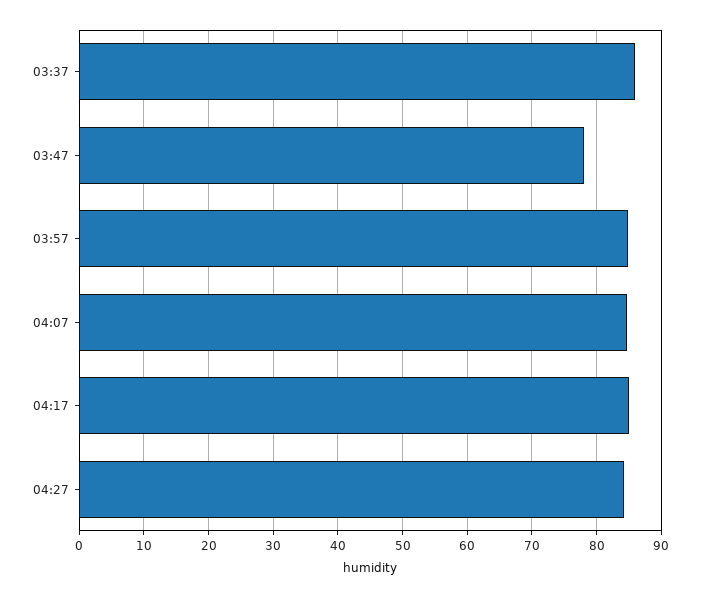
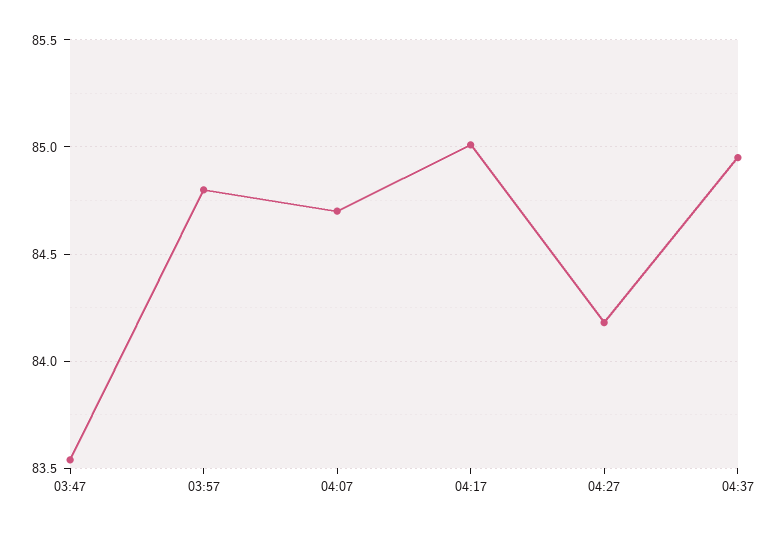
03:37: 86 -> none
03:47: 78 -> 83.55
04:37: none -> 84.95

